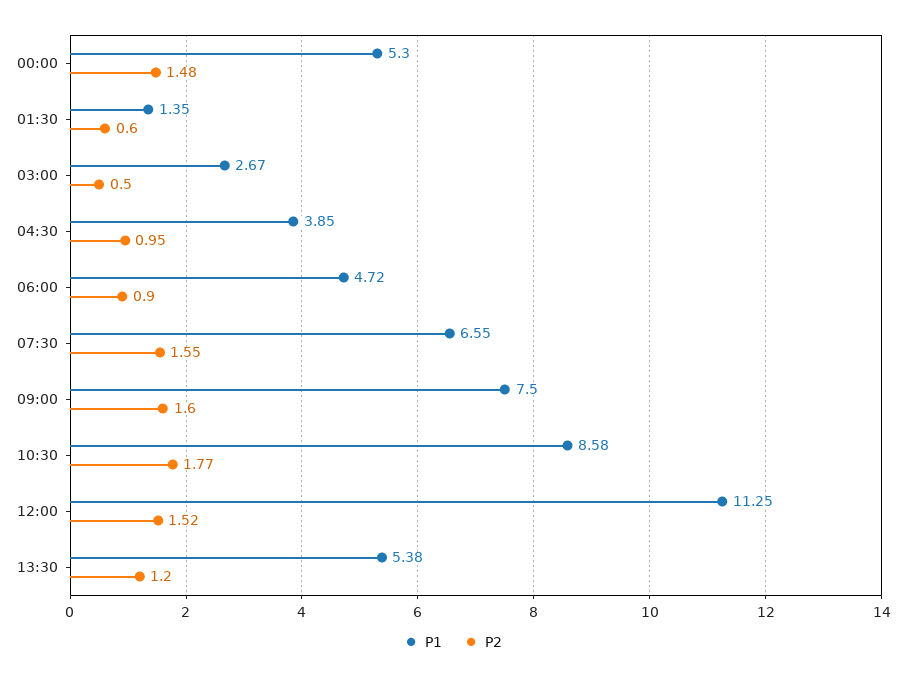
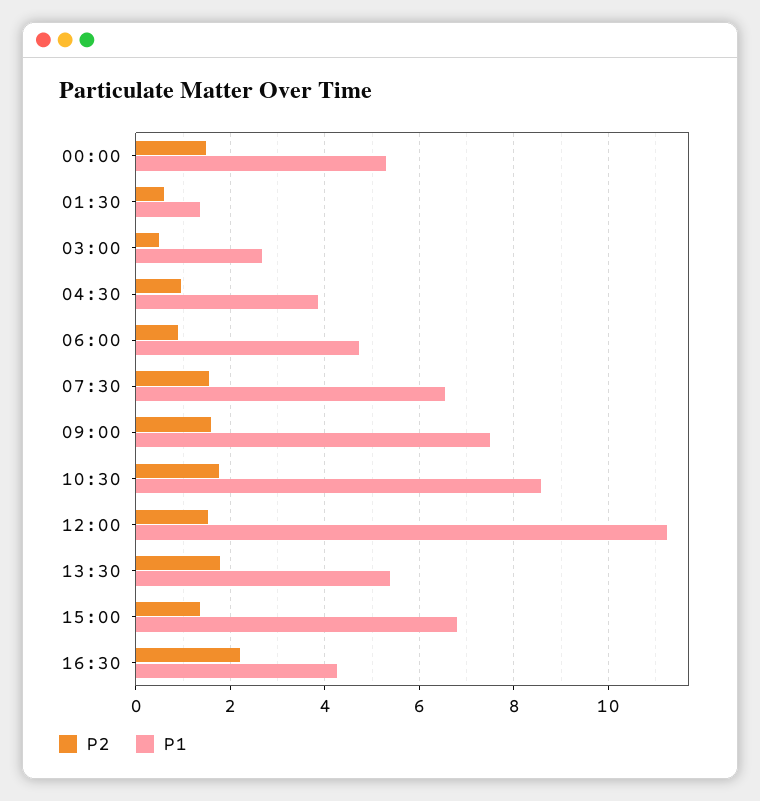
P2, 13:30: 1.2 -> 1.8
P2, 15:00: none -> 1.4
P1, 15:00: none -> 6.8
P2, 16:30: none -> 2.2
P1, 16:30: none -> 4.2

